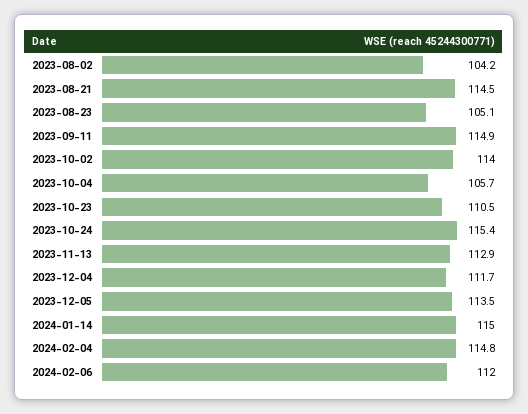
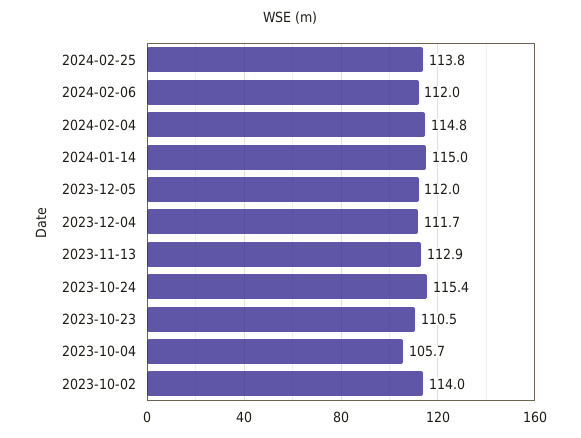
2023-08-02: 104.2 -> none
2023-08-21: 114.5 -> none
2023-08-23: 105.1 -> none
2023-09-11: 114.9 -> none
2023-12-05: 113.5 -> 112
2024-02-25: none -> 113.8

